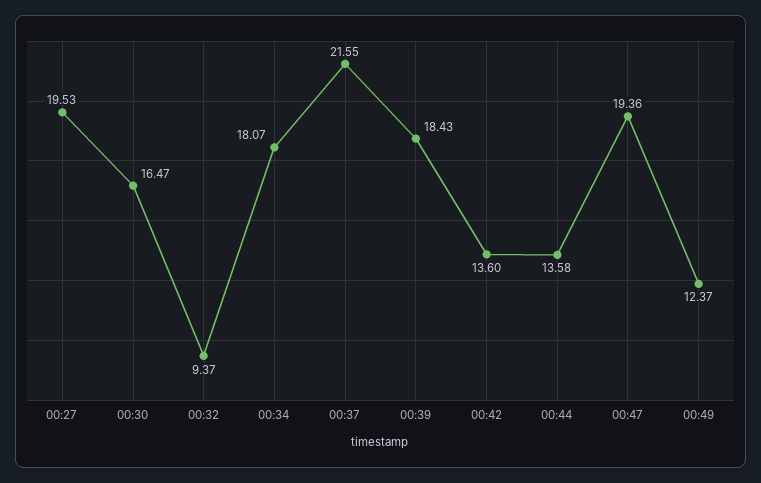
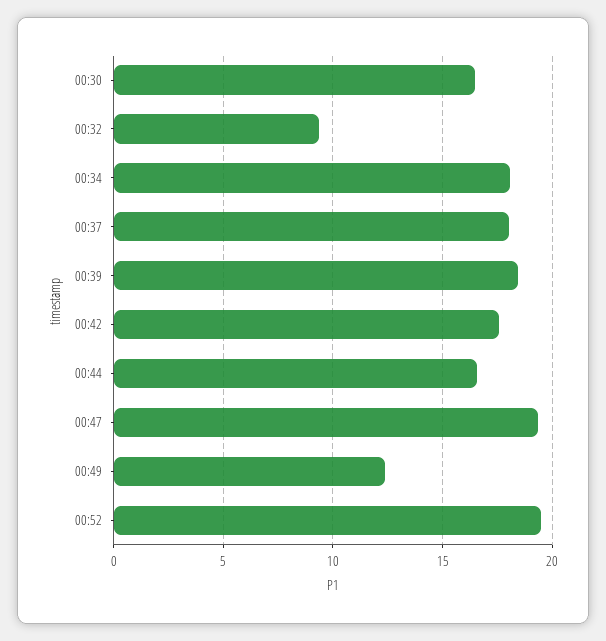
00:27: 19.53 -> none
00:37: 21.55 -> 18
00:42: 13.6 -> 17.5
00:44: 13.58 -> 16.5
00:52: none -> 19.5

